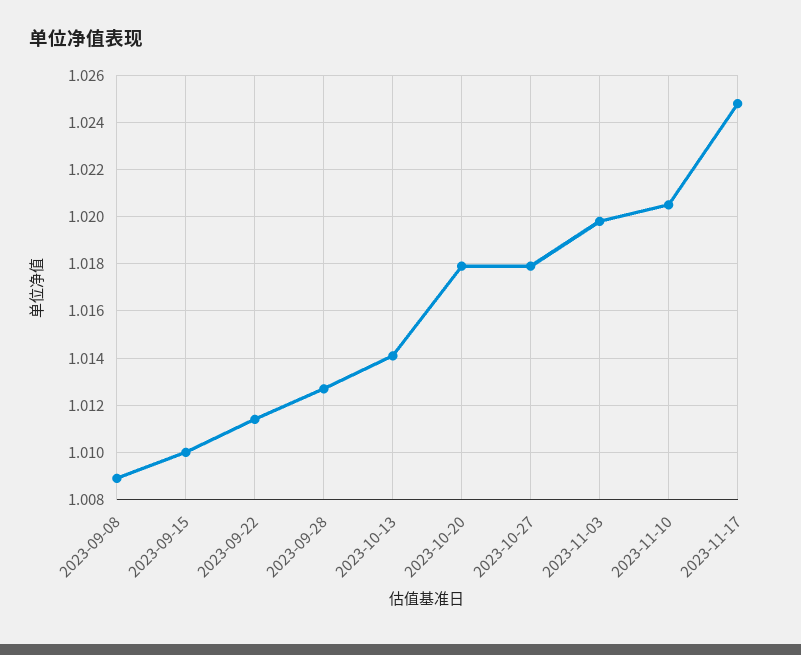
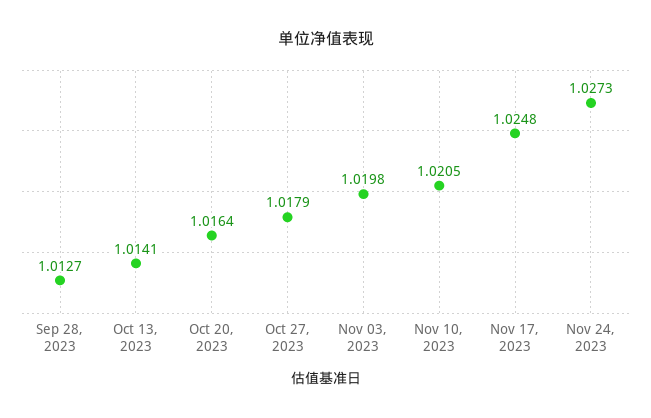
2023-09-08: 1.009 -> none
2023-09-15: 1.01 -> none
2023-09-22: 1.0115 -> none
2023-10-20: 1.018 -> 1.0164
Nov 24, 2023: none -> 1.0273

